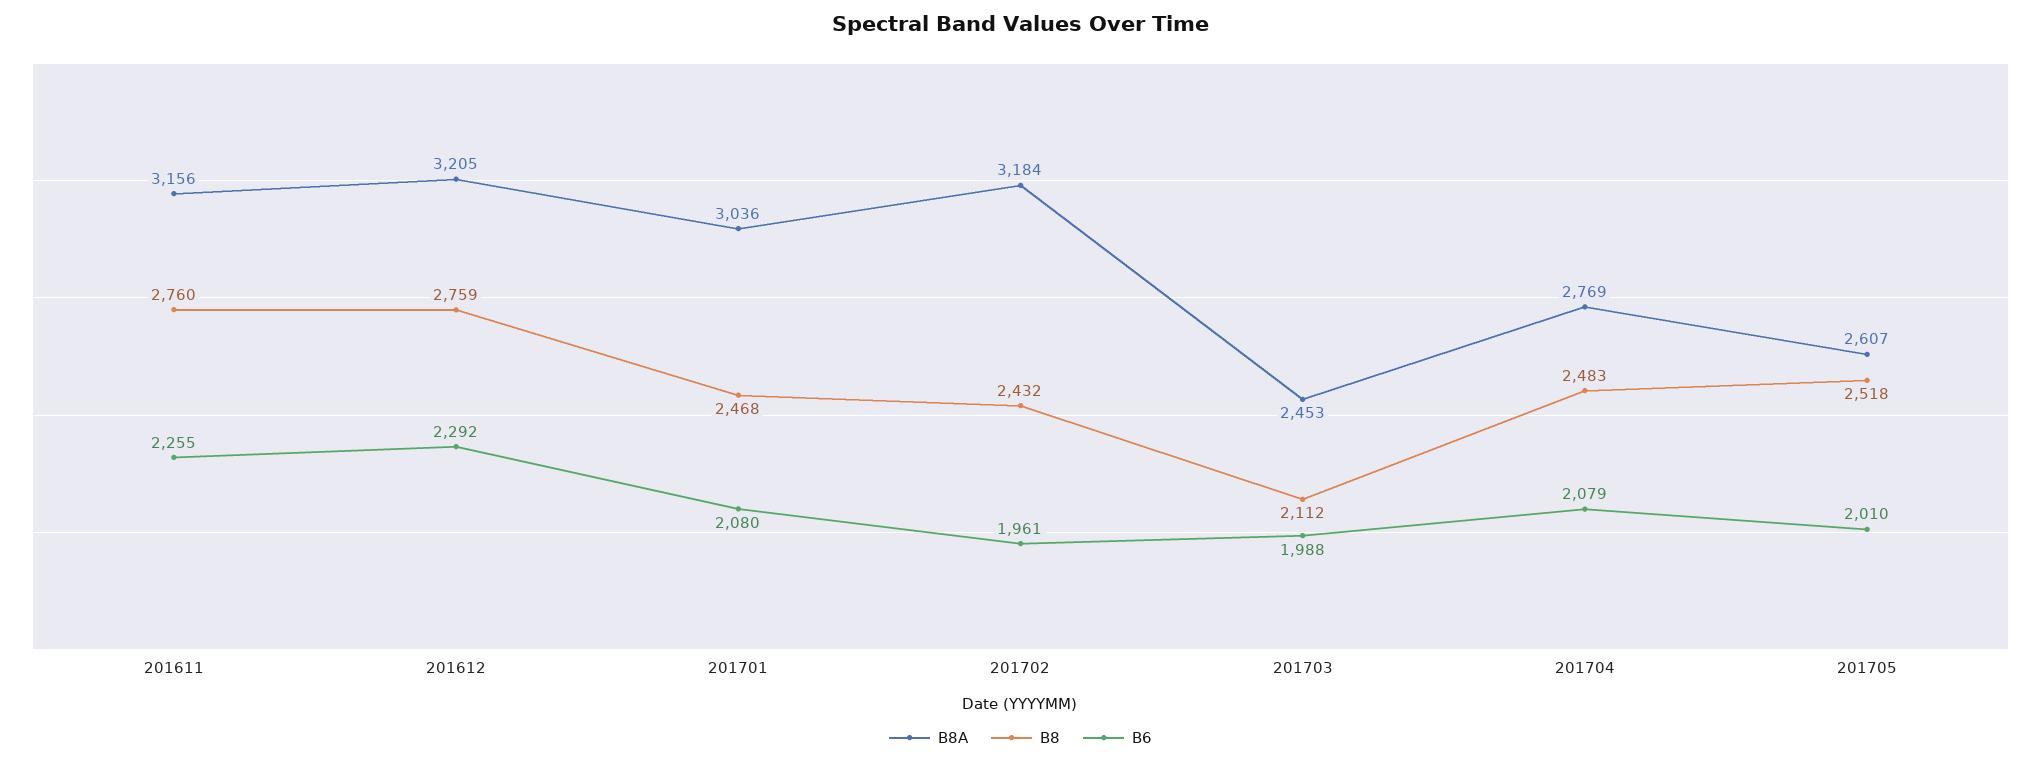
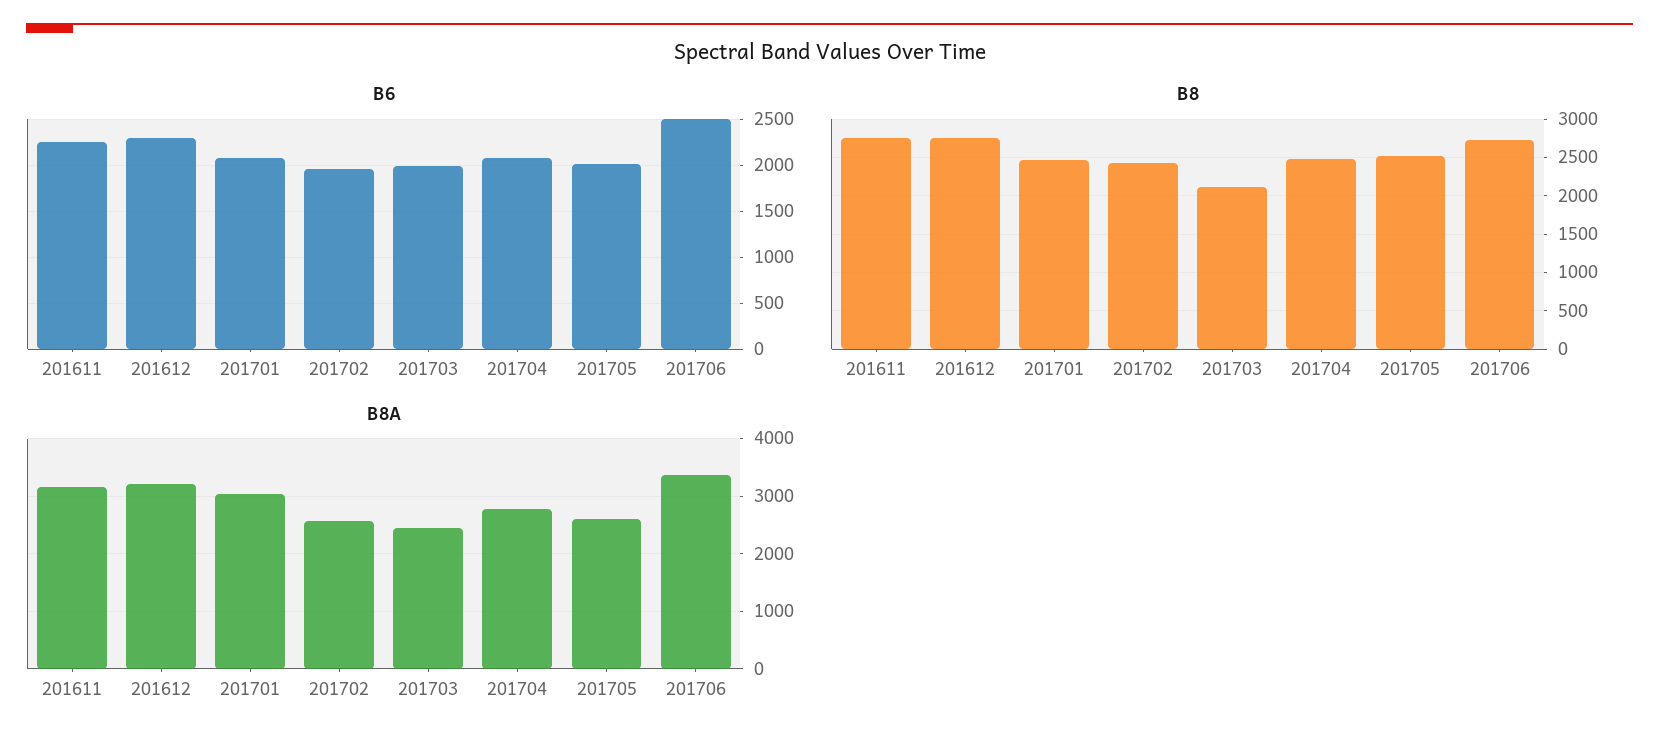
B8A, 201702: 3184 -> 2600
B6, 201706: none -> 2500
B8, 201706: none -> 2700
B8A, 201706: none -> 3400

